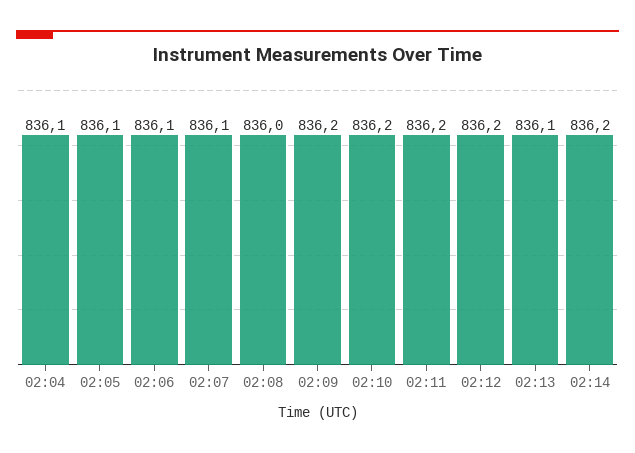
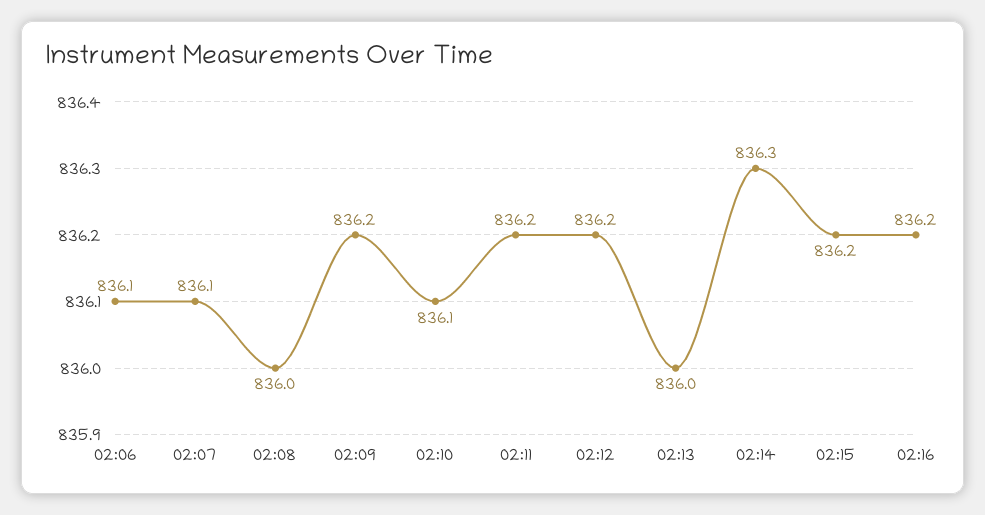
02:04: 836.1 -> none
02:05: 836.1 -> none
02:10: 836.2 -> 836.1
02:13: 836.1 -> 836
02:14: 836.2 -> 836.3
02:15: none -> 836.2
02:16: none -> 836.2

